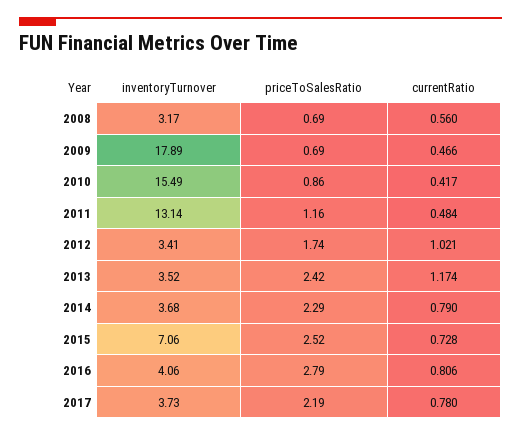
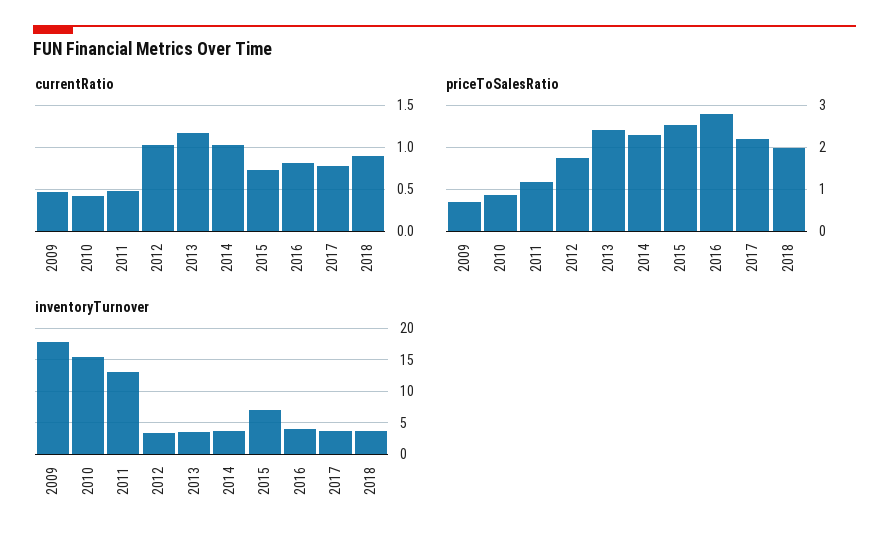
inventoryTurnover, 2008: 3.17 -> none
priceToSalesRatio, 2008: 0.69 -> none
currentRatio, 2008: 0.56 -> none
currentRatio, 2014: 0.79 -> 1
currentRatio, 2018: none -> 0.9
priceToSalesRatio, 2018: none -> 2
inventoryTurnover, 2018: none -> 4

